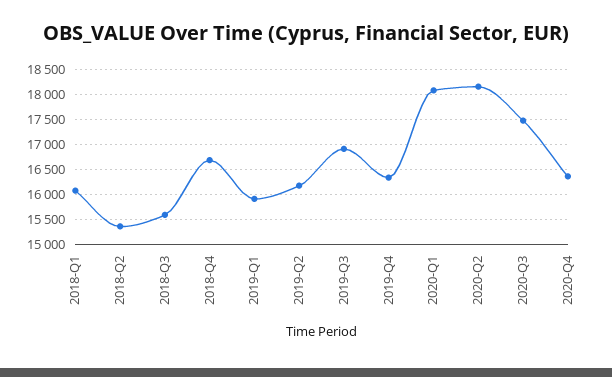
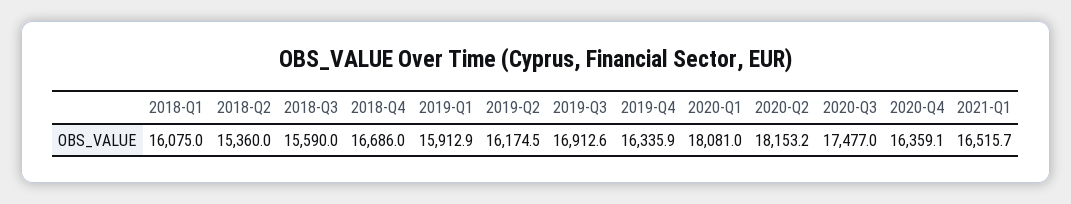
2021-Q1: none -> 16515.7

